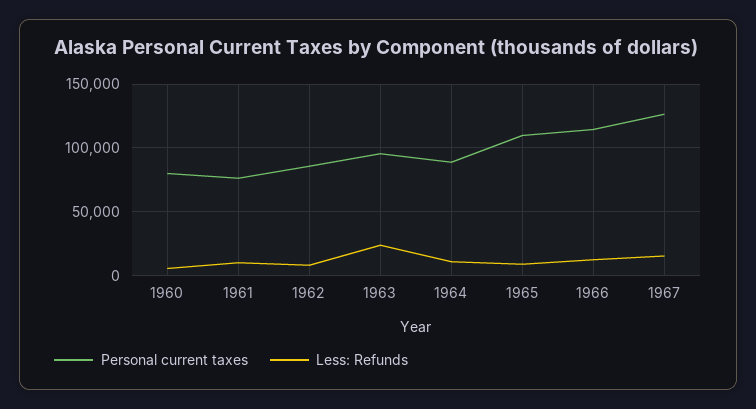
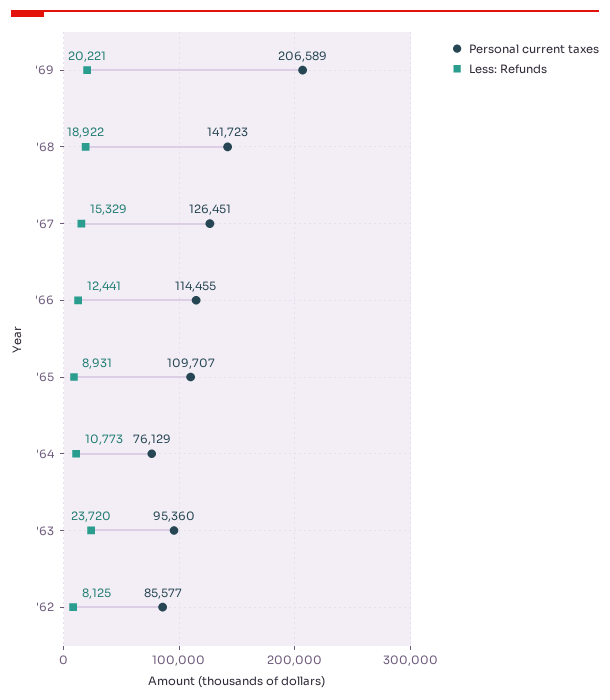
Personal current taxes, 1960: 80000 -> none
Less: Refunds, 1960: 5000 -> none
Personal current taxes, 1961: 75000 -> none
Less: Refunds, 1961: 10000 -> none
Personal current taxes, 1964: 90000 -> 76129
Personal current taxes, '69: none -> 206589
Less: Refunds, '69: none -> 20221
Personal current taxes, '68: none -> 141723
Less: Refunds, '68: none -> 18922

